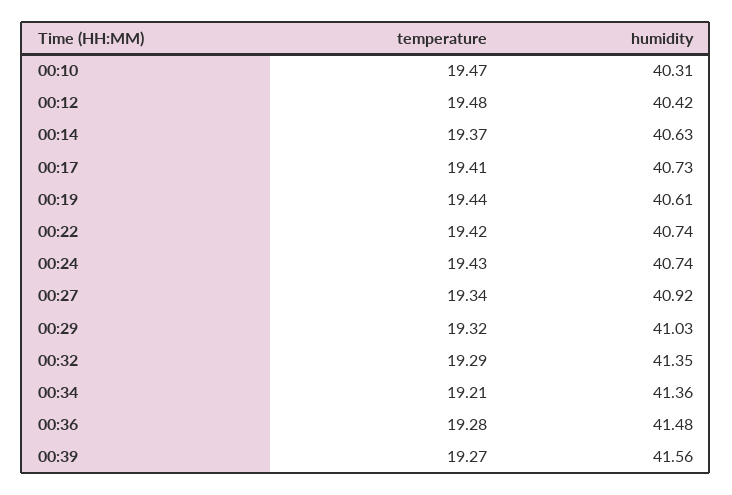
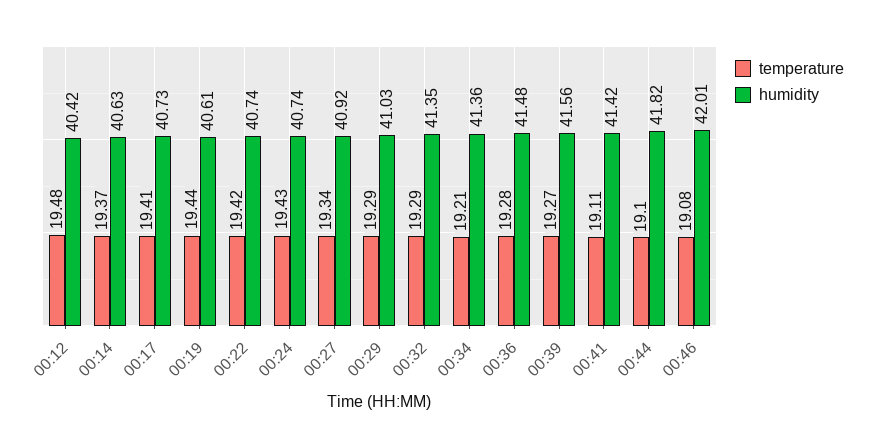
temperature, 00:10: 19.47 -> none
humidity, 00:10: 40.31 -> none
temperature, 00:29: 19.32 -> 19.29
temperature, 00:41: none -> 19.11
humidity, 00:41: none -> 41.42
temperature, 00:44: none -> 19.1
humidity, 00:44: none -> 41.82
temperature, 00:46: none -> 19.08
humidity, 00:46: none -> 42.01

